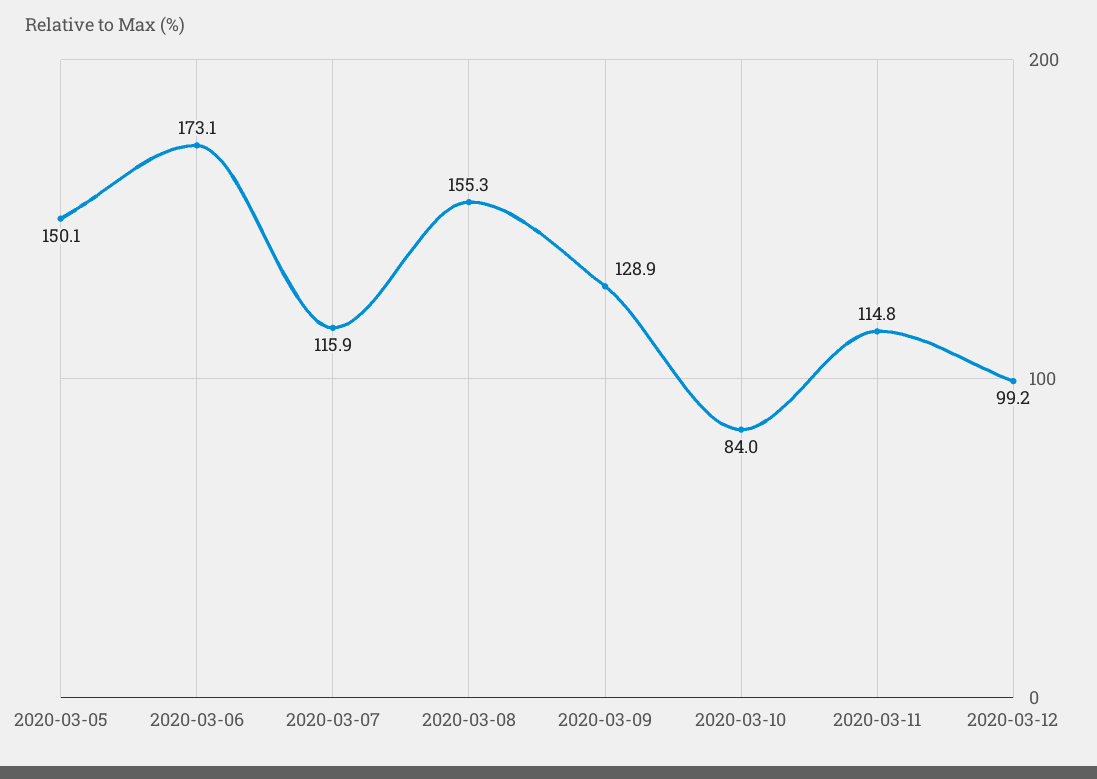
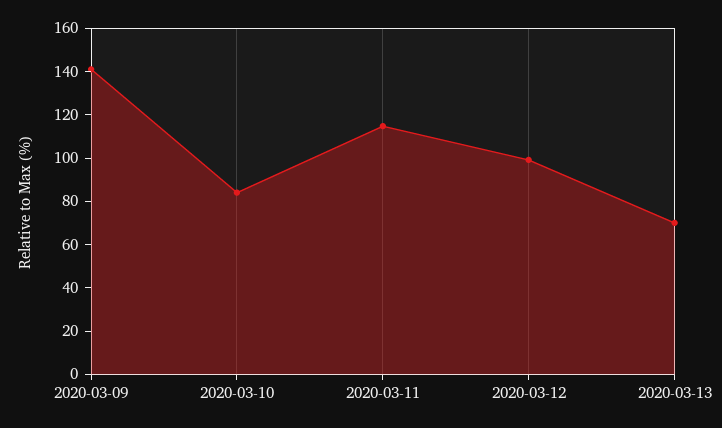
2020-03-05: 150.1 -> none
2020-03-06: 173.1 -> none
2020-03-07: 115.9 -> none
2020-03-08: 155.3 -> none
2020-03-09: 128.9 -> 140
2020-03-13: none -> 70

